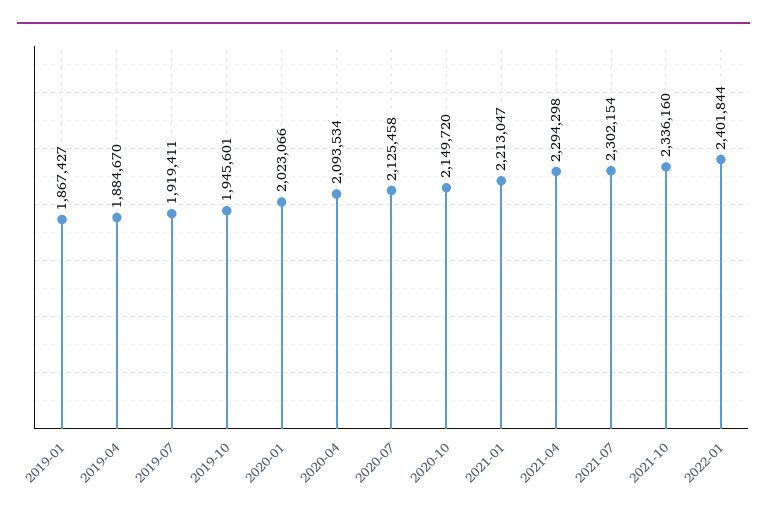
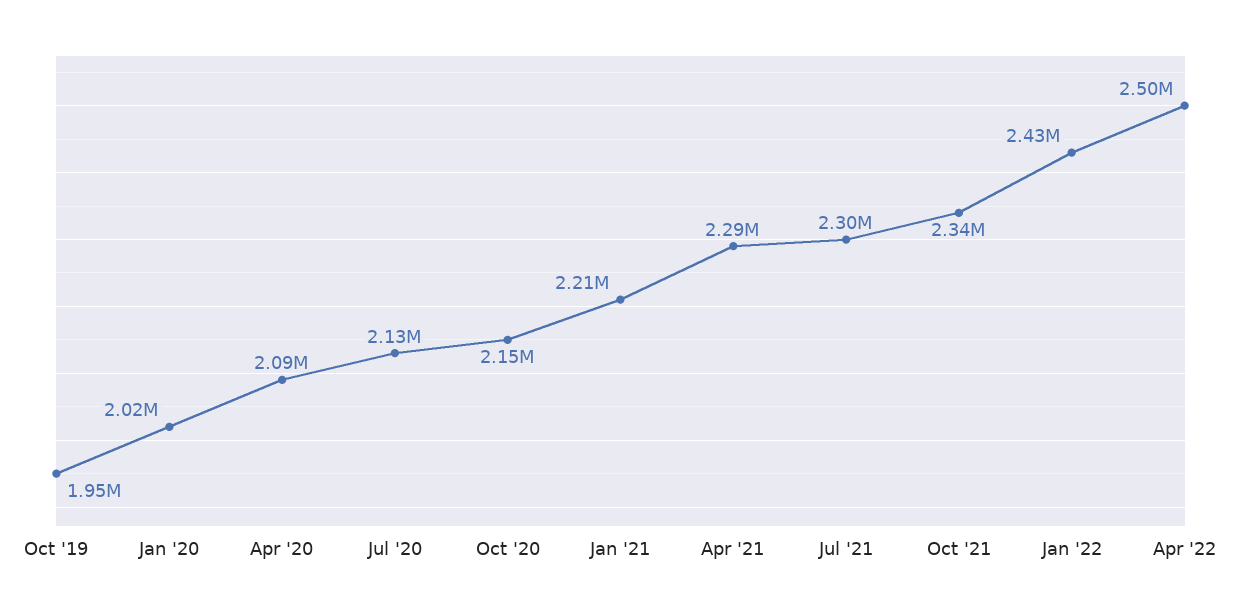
2019-01: 1867427 -> none
2019-04: 1884670 -> none
2019-07: 1919411 -> none
2022-01: 2401844 -> 2430000
Apr '22: none -> 2500000

